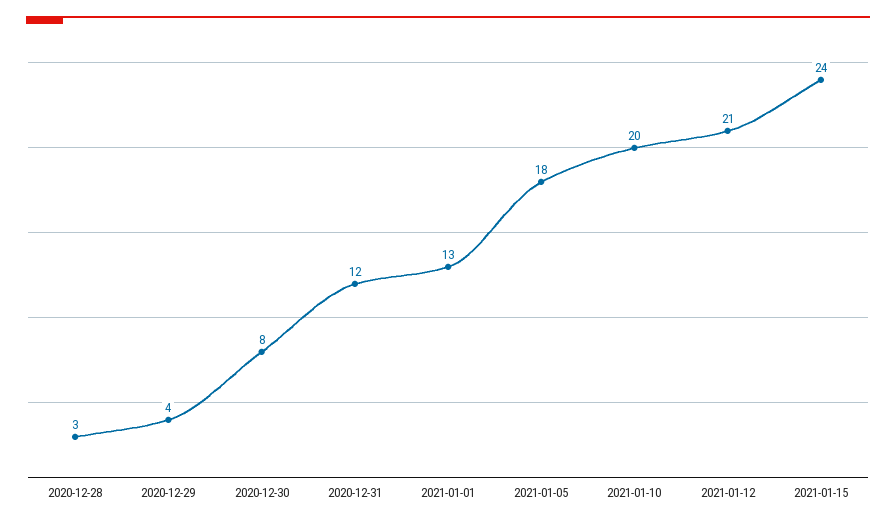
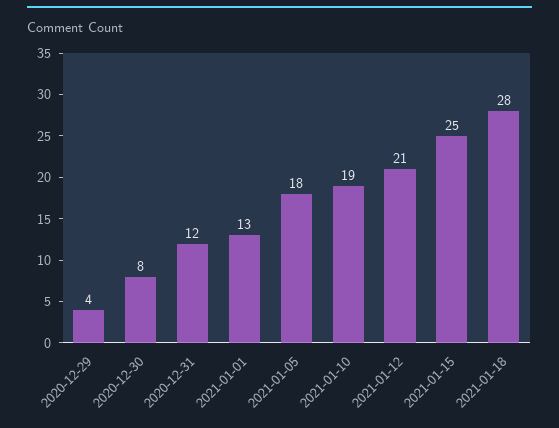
2020-12-28: 3 -> none
2021-01-10: 20 -> 19
2021-01-15: 24 -> 25
2021-01-18: none -> 28

